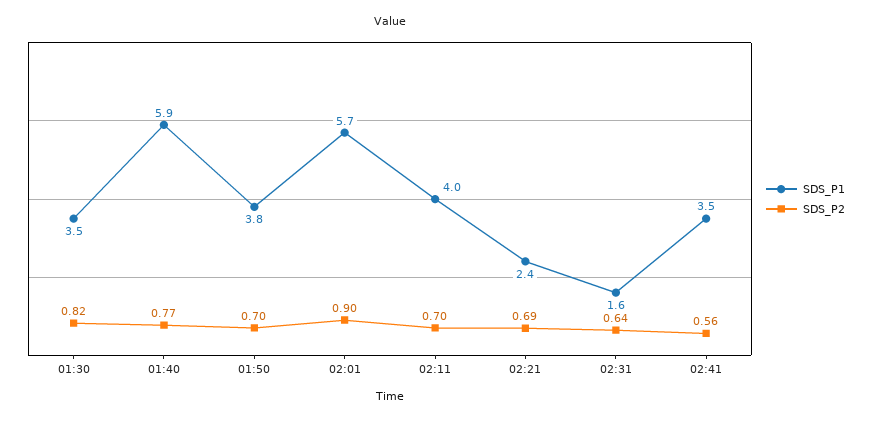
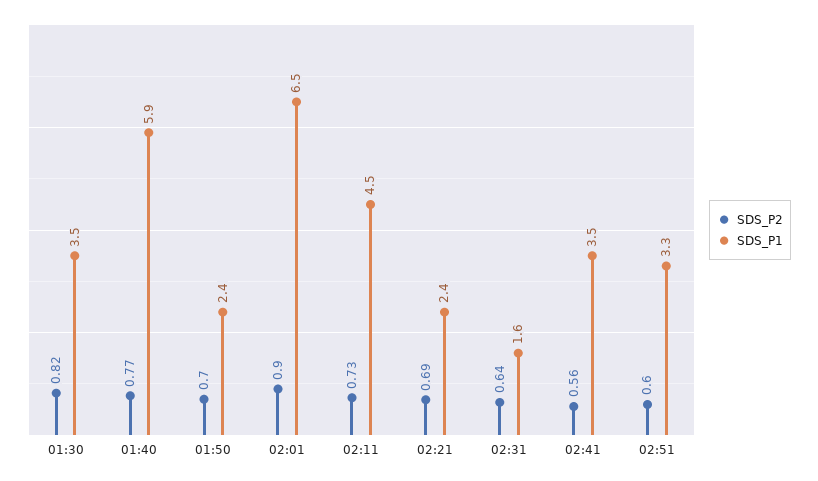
SDS_P1, 01:50: 3.8 -> 2.4
SDS_P1, 02:01: 5.7 -> 6.5
SDS_P1, 02:11: 4 -> 4.5
SDS_P2, 02:11: 0.7 -> 0.73
SDS_P2, 02:51: none -> 0.6
SDS_P1, 02:51: none -> 3.3

